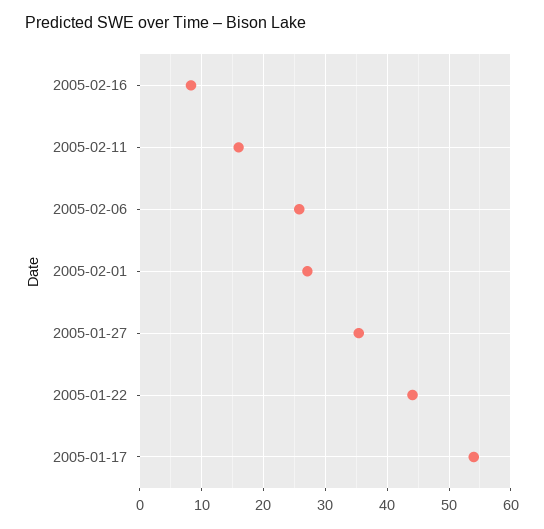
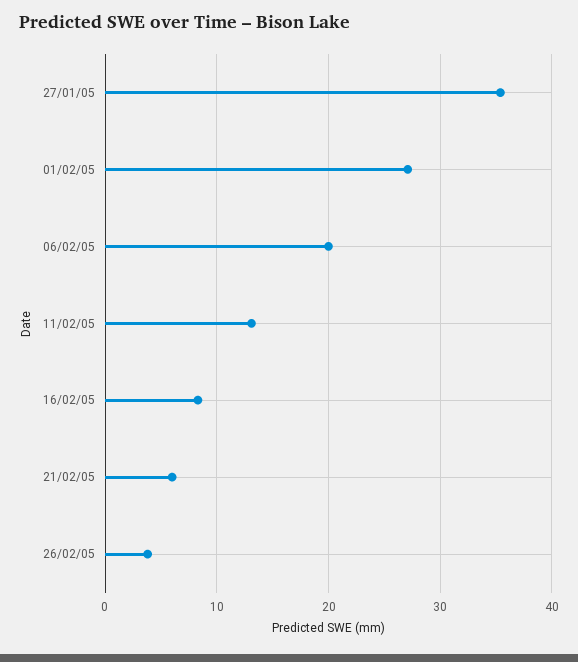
2005-02-11: 16 -> 13
2005-02-06: 26 -> 20
2005-01-22: 44 -> none
2005-01-17: 54 -> none
21/02/05: none -> 6
26/02/05: none -> 4

